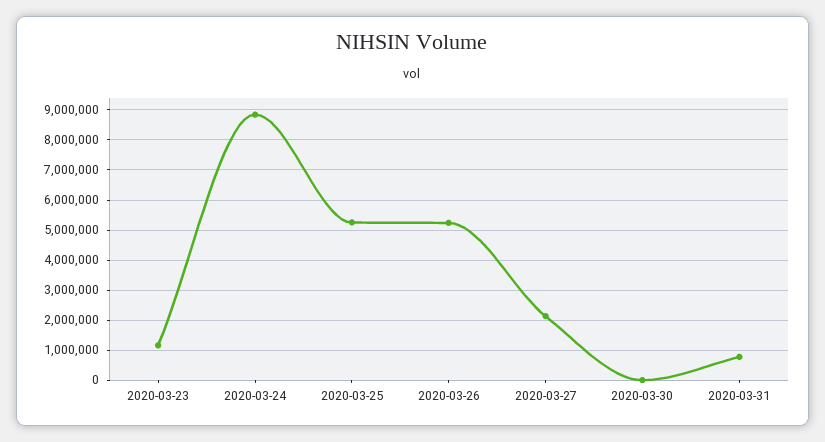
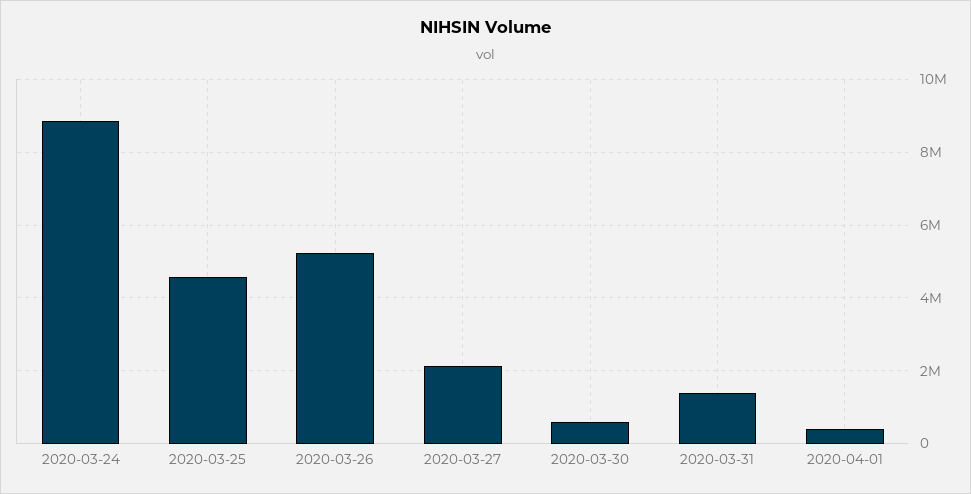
2020-03-23: 1200000 -> none
2020-03-25: 5200000 -> 4600000
2020-03-30: 0 -> 600000
2020-03-31: 800000 -> 1400000
2020-04-01: none -> 400000

